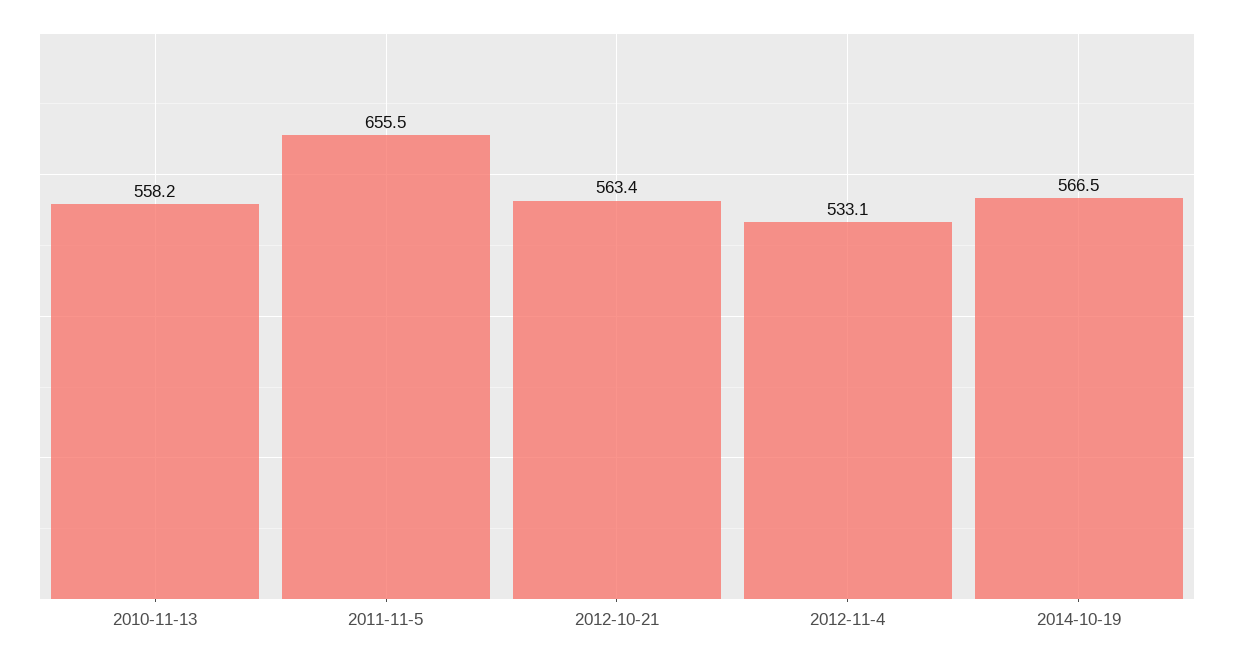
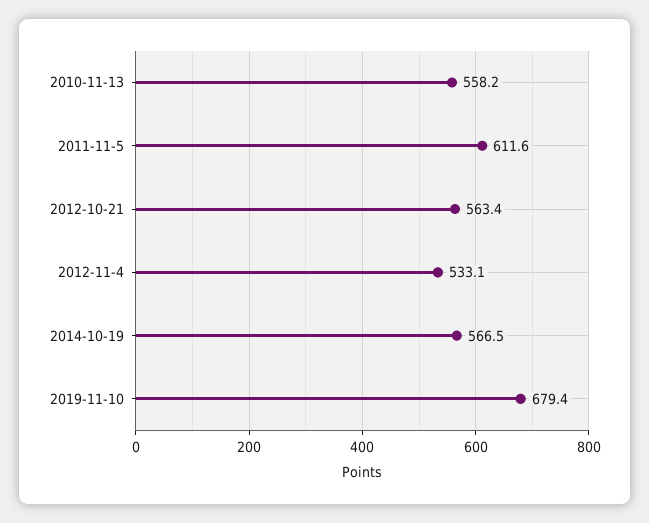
2011-11-5: 655.5 -> 611.6
2019-11-10: none -> 679.4

